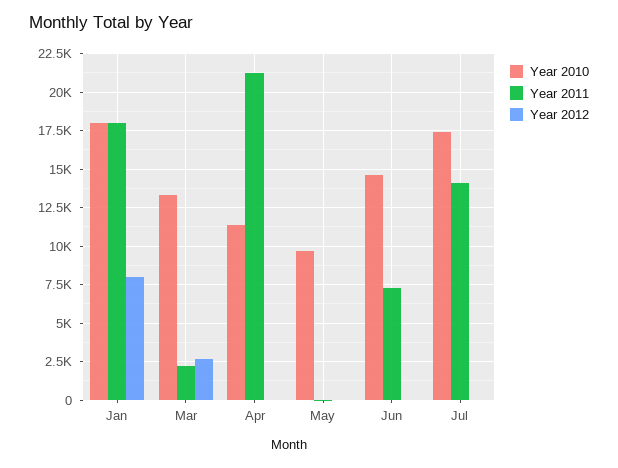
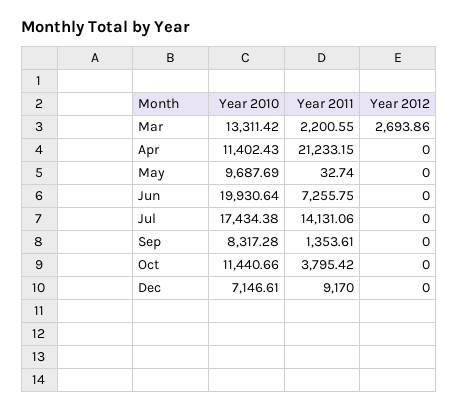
Year 2010, Jan: 18000 -> none
Year 2011, Jan: 18000 -> none
Year 2012, Jan: 8000 -> none
Year 2010, Jun: 14500 -> 19930.64
Year 2010, Sep: none -> 8317.28
Year 2011, Sep: none -> 1353.61
Year 2012, Sep: none -> 0
Year 2010, Oct: none -> 11440.66
Year 2011, Oct: none -> 3795.42
Year 2012, Oct: none -> 0
Year 2010, Dec: none -> 7146.61
Year 2011, Dec: none -> 9170
Year 2012, Dec: none -> 0

